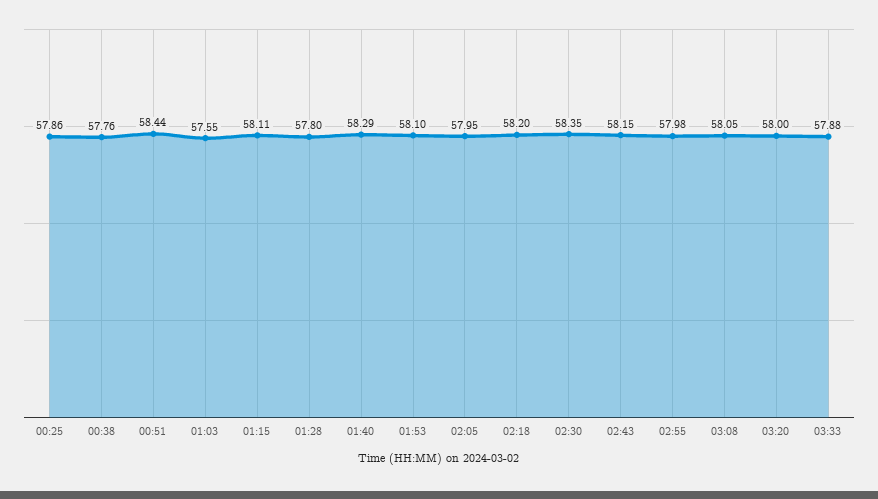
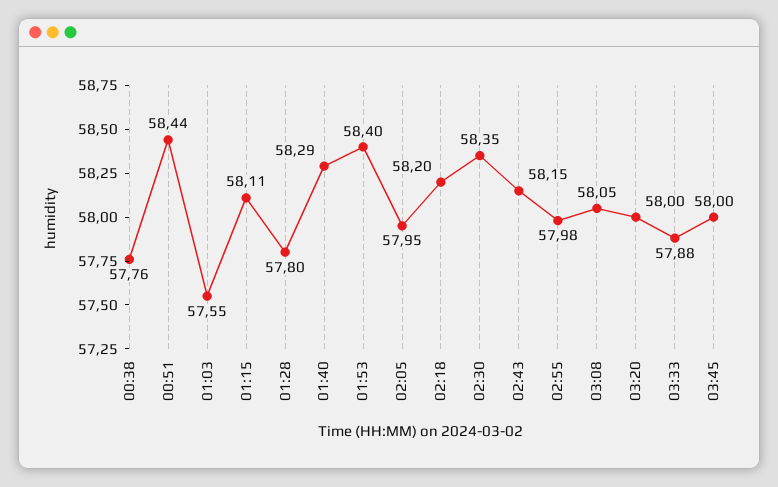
00:25: 57.86 -> none
01:53: 58.1 -> 58.4
03:45: none -> 58

